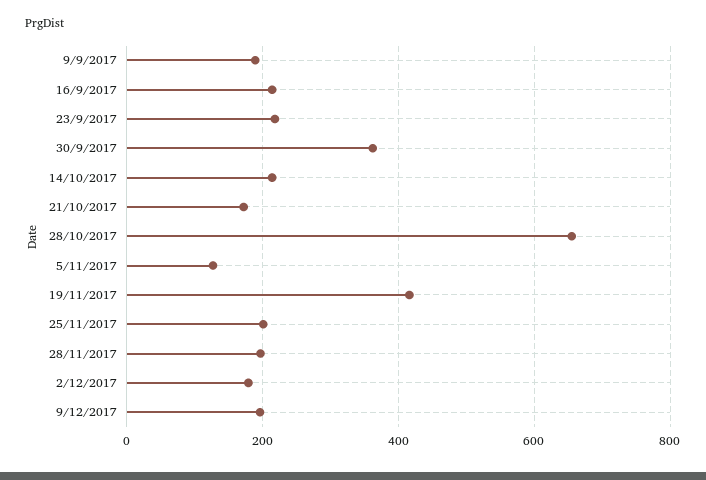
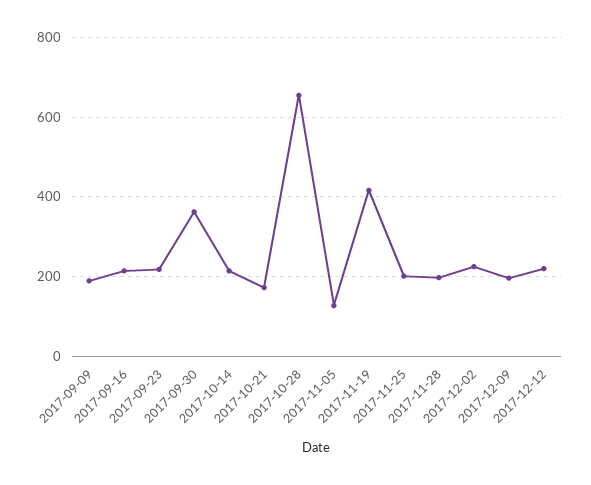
2/12/2017: 180 -> 220
2017-12-12: none -> 220

